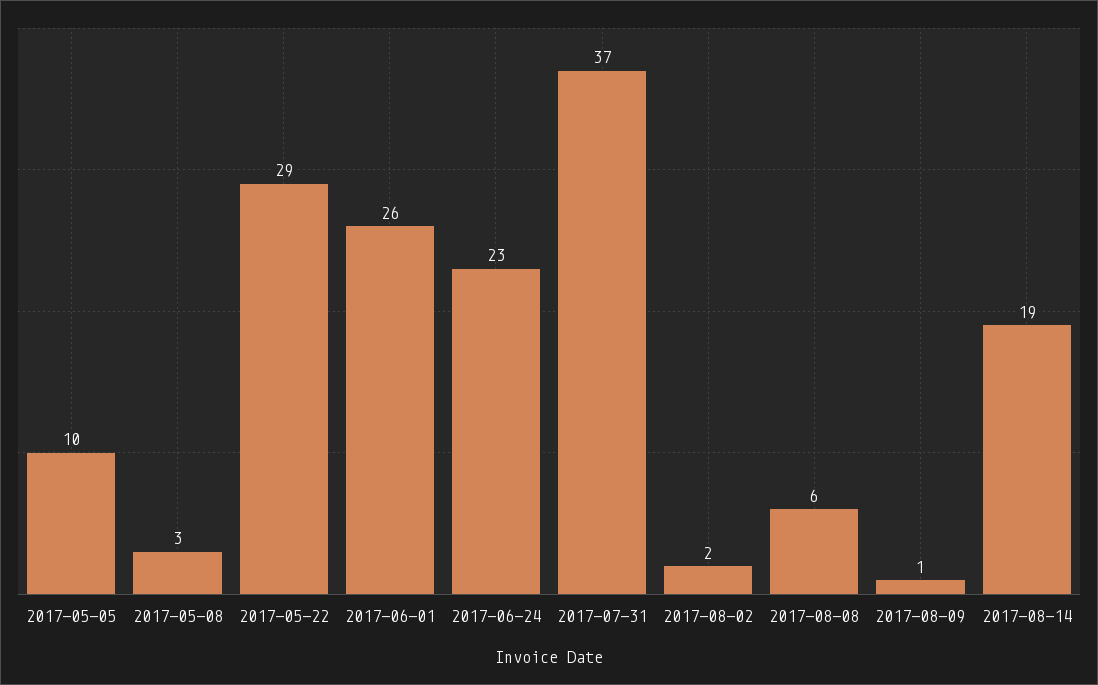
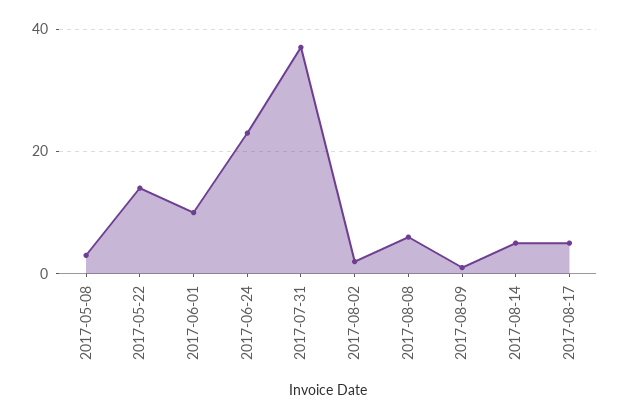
2017-05-05: 10 -> none
2017-05-22: 29 -> 15
2017-06-01: 26 -> 10
2017-08-14: 19 -> 5
2017-08-17: none -> 5

